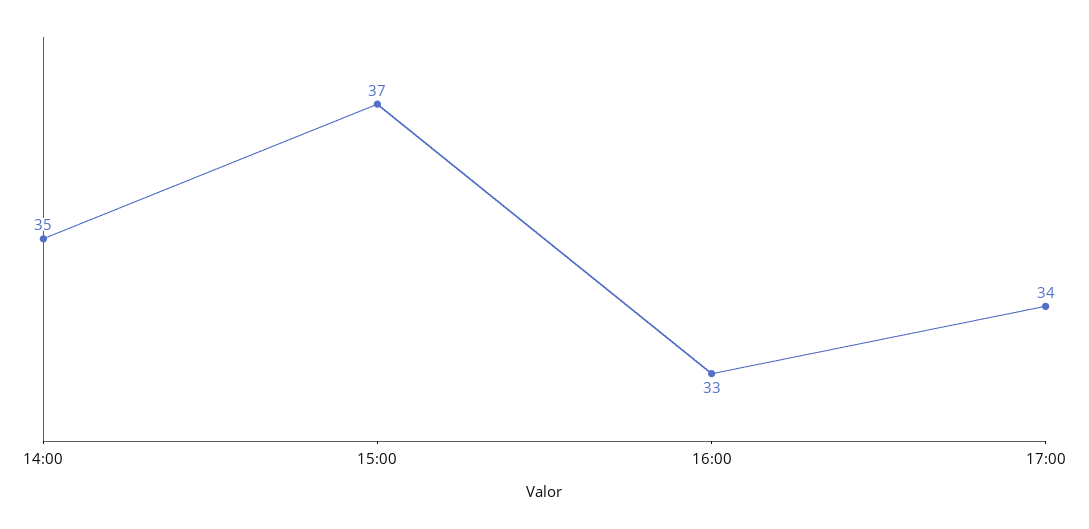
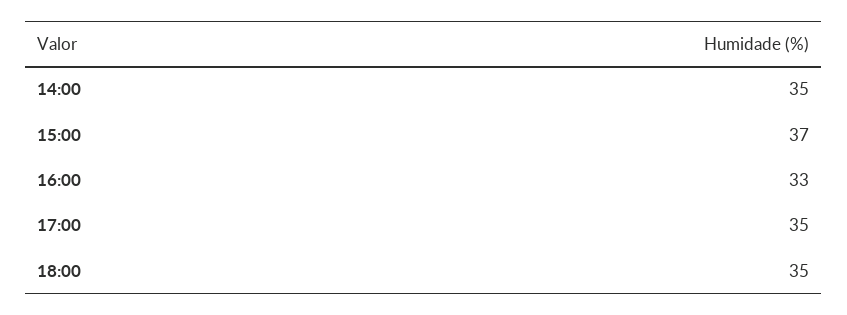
17:00: 34 -> 35
18:00: none -> 35

